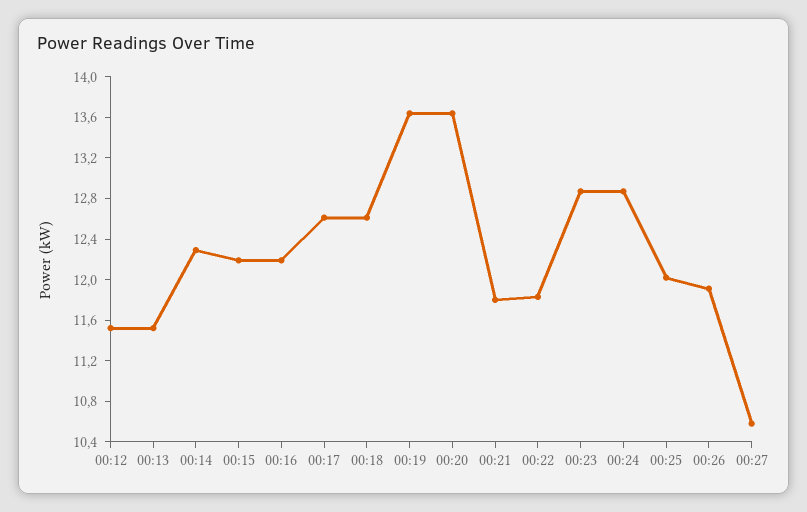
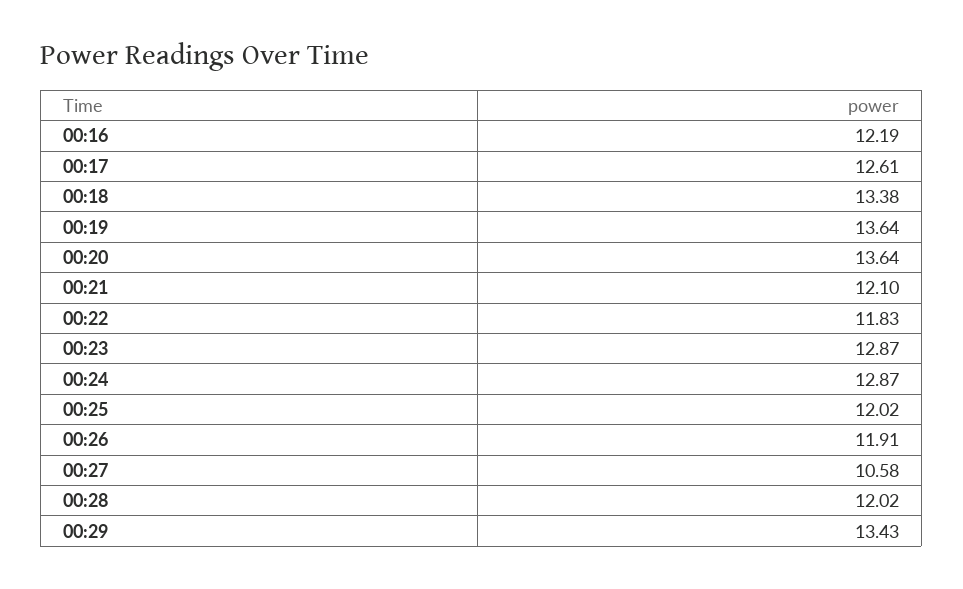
00:12: 11.5 -> none
00:13: 11.5 -> none
00:14: 12.3 -> none
00:15: 12.2 -> none
00:18: 12.6 -> 13.38
00:21: 11.8 -> 12.1
00:28: none -> 12.02
00:29: none -> 13.43

